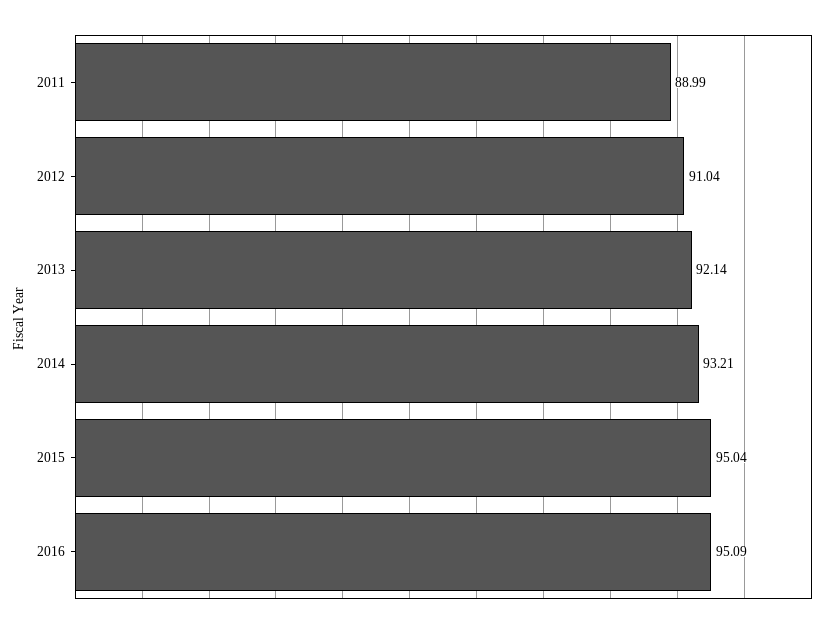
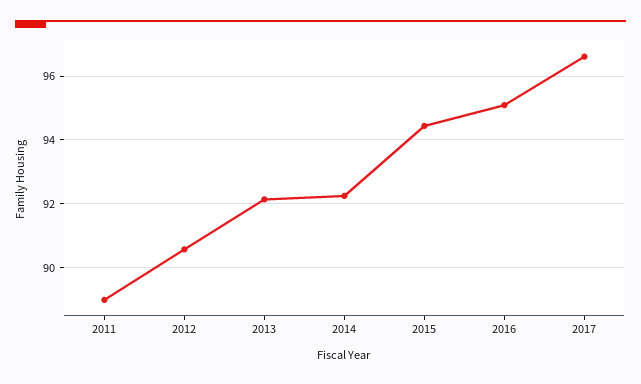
2012: 91.04 -> 90.6
2014: 93.21 -> 92.2
2015: 95.04 -> 94.4
2017: none -> 96.6

